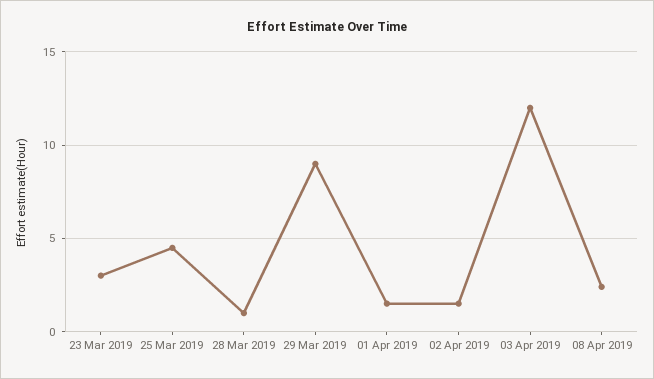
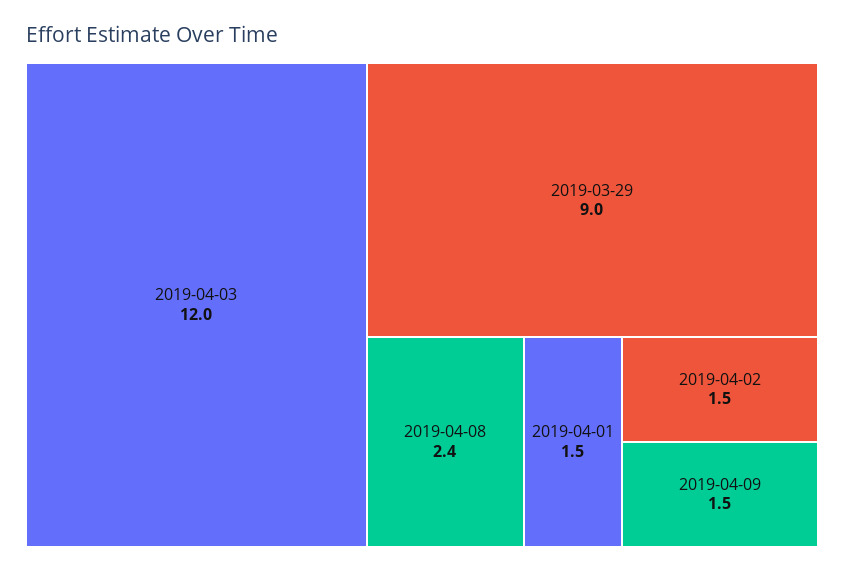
23 Mar 2019: 3 -> none
25 Mar 2019: 4.5 -> none
28 Mar 2019: 1 -> none
2019-04-09: none -> 1.5

